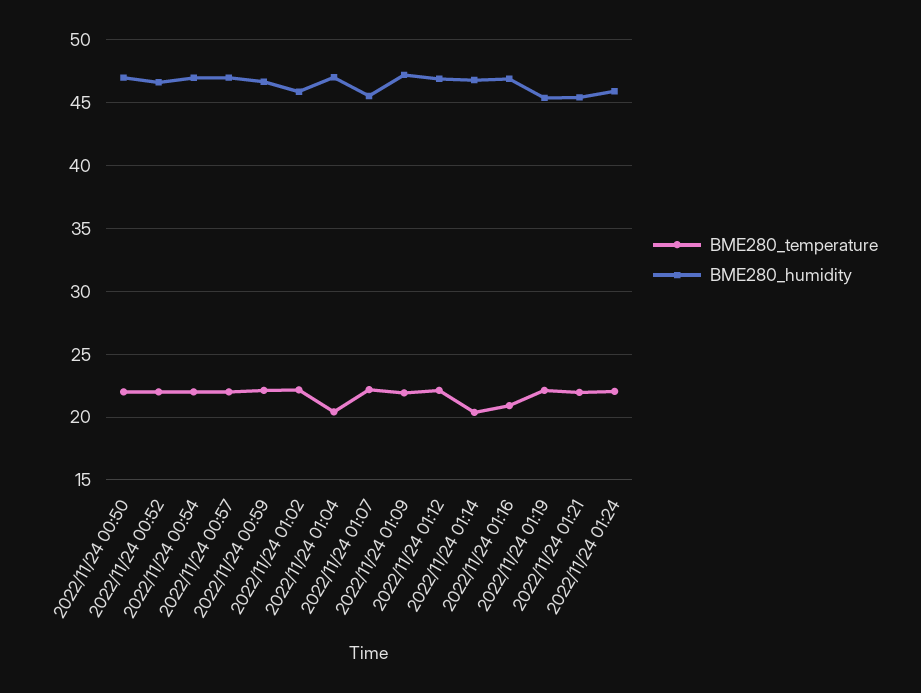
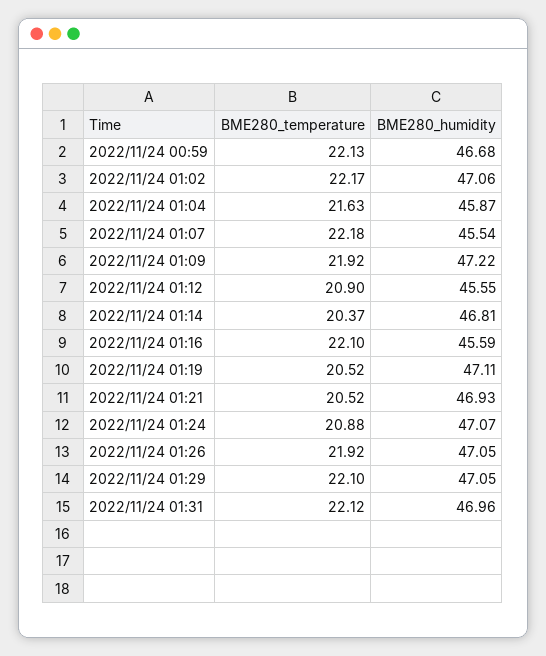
BME280_temperature, 2022/11/24 00:50: 22 -> none
BME280_humidity, 2022/11/24 00:50: 47 -> none
BME280_temperature, 2022/11/24 00:52: 22 -> none
BME280_humidity, 2022/11/24 00:52: 46.5 -> none
BME280_temperature, 2022/11/24 00:54: 22 -> none
BME280_humidity, 2022/11/24 00:54: 47 -> none
BME280_temperature, 2022/11/24 00:57: 22 -> none
BME280_humidity, 2022/11/24 00:57: 47 -> none
BME280_humidity, 2022/11/24 01:02: 46 -> 47.06
BME280_temperature, 2022/11/24 01:04: 20.5 -> 21.63
BME280_humidity, 2022/11/24 01:04: 47 -> 45.87
BME280_temperature, 2022/11/24 01:12: 22 -> 20.9
BME280_humidity, 2022/11/24 01:12: 47 -> 45.55
BME280_temperature, 2022/11/24 01:16: 21 -> 22.1
BME280_humidity, 2022/11/24 01:16: 47 -> 45.59
BME280_temperature, 2022/11/24 01:19: 22 -> 20.52
BME280_humidity, 2022/11/24 01:19: 45.5 -> 47.11
BME280_temperature, 2022/11/24 01:21: 22 -> 20.52
BME280_humidity, 2022/11/24 01:21: 45.5 -> 46.93
BME280_temperature, 2022/11/24 01:24: 22 -> 20.88
BME280_humidity, 2022/11/24 01:24: 46 -> 47.07
BME280_temperature, 2022/11/24 01:26: none -> 21.92
BME280_humidity, 2022/11/24 01:26: none -> 47.05
BME280_temperature, 2022/11/24 01:29: none -> 22.1
BME280_humidity, 2022/11/24 01:29: none -> 47.05
BME280_temperature, 2022/11/24 01:31: none -> 22.12
BME280_humidity, 2022/11/24 01:31: none -> 46.96

